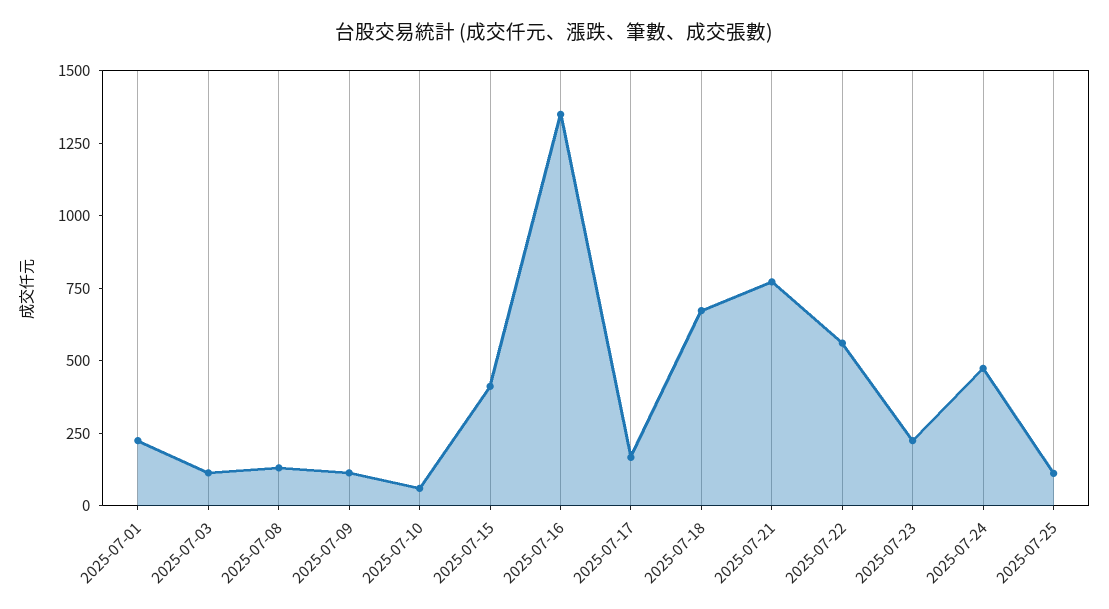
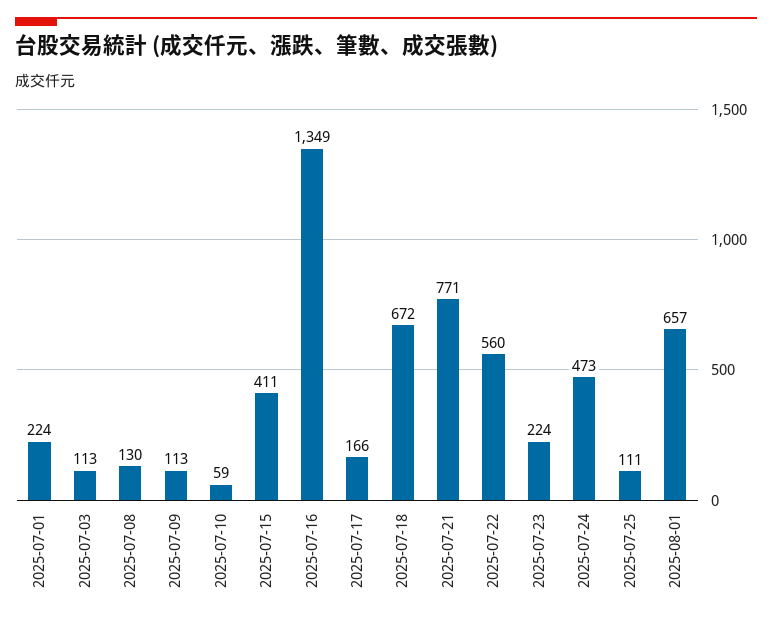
2025-08-01: none -> 657

